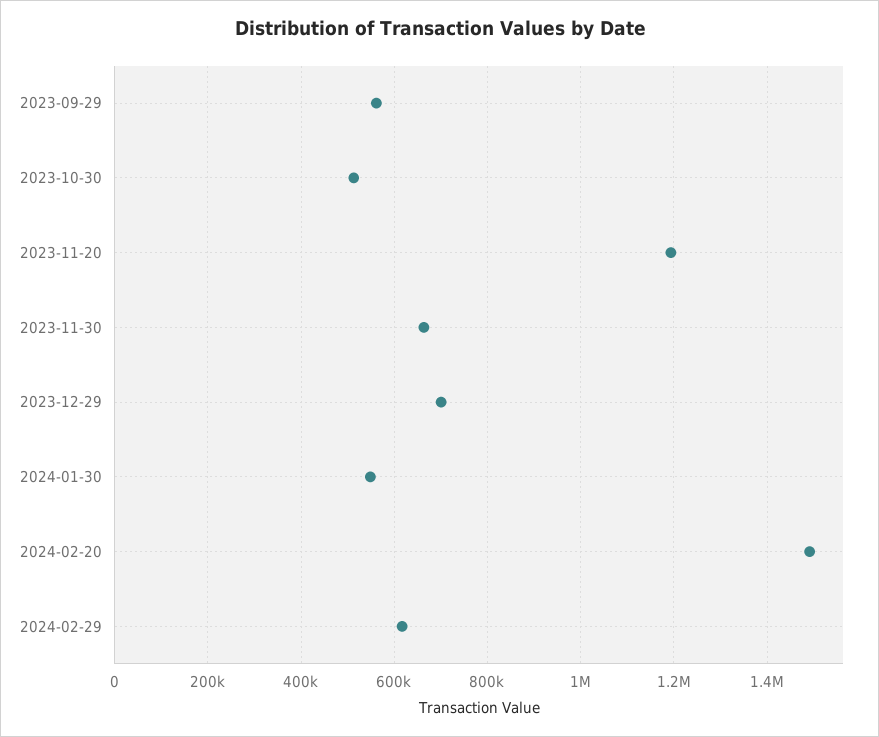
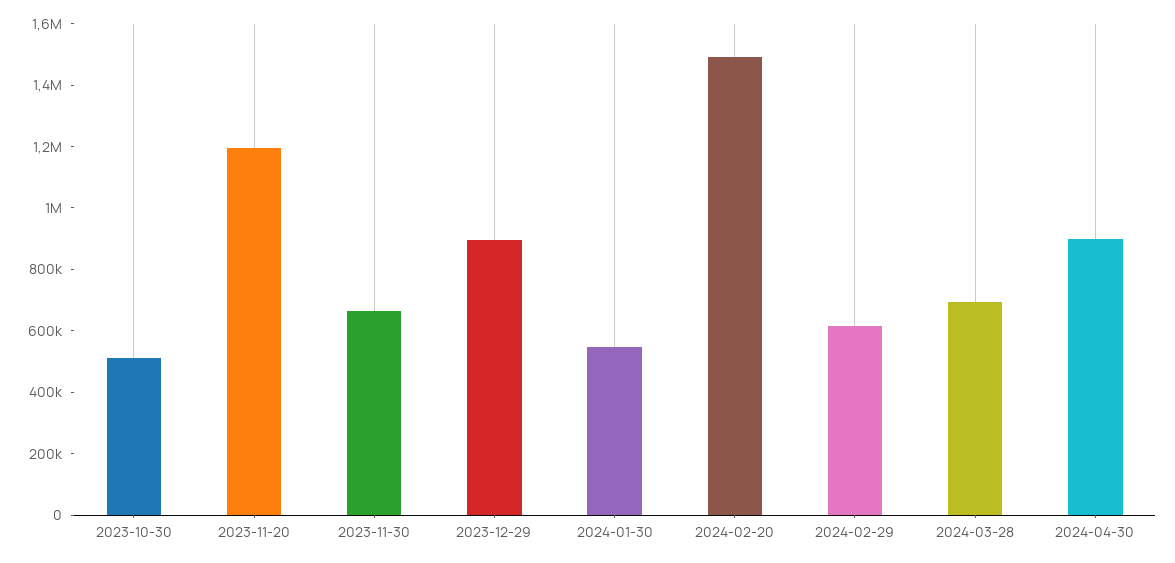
2023-09-29: 560000 -> none
2023-12-29: 700000 -> 900000
2024-03-28: none -> 700000
2024-04-30: none -> 900000

